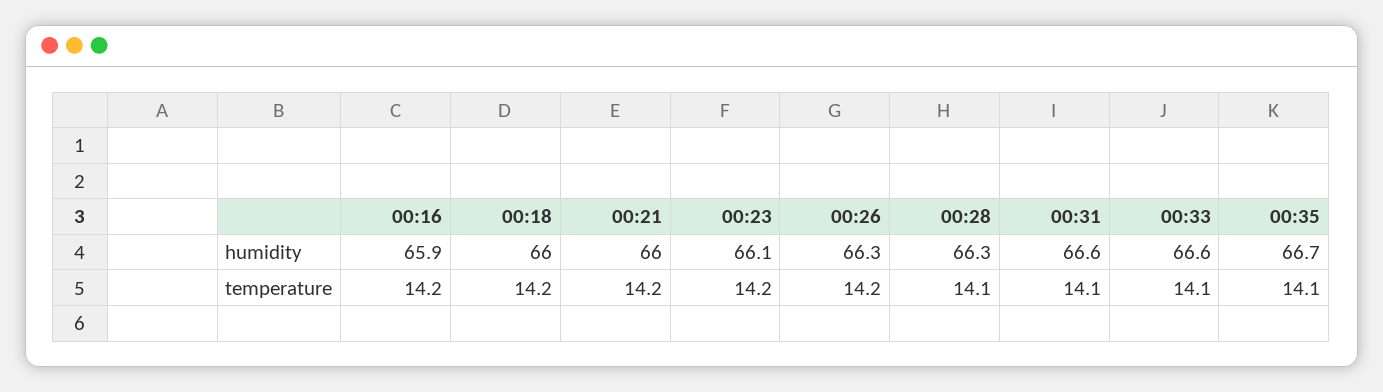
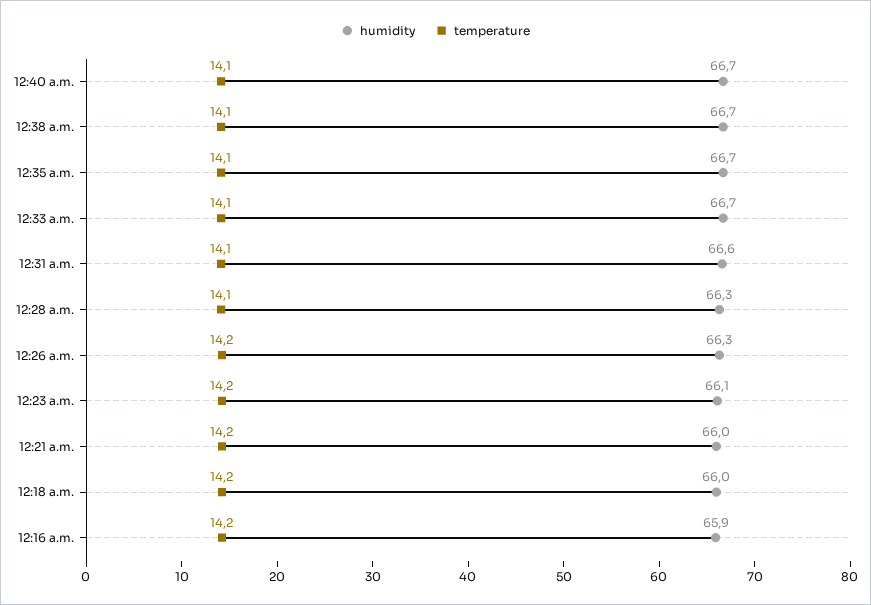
humidity, 00:33: 66.6 -> 66.7
humidity, 12:40 a.m.: none -> 66.7
temperature, 12:40 a.m.: none -> 14.1
humidity, 12:38 a.m.: none -> 66.7
temperature, 12:38 a.m.: none -> 14.1

